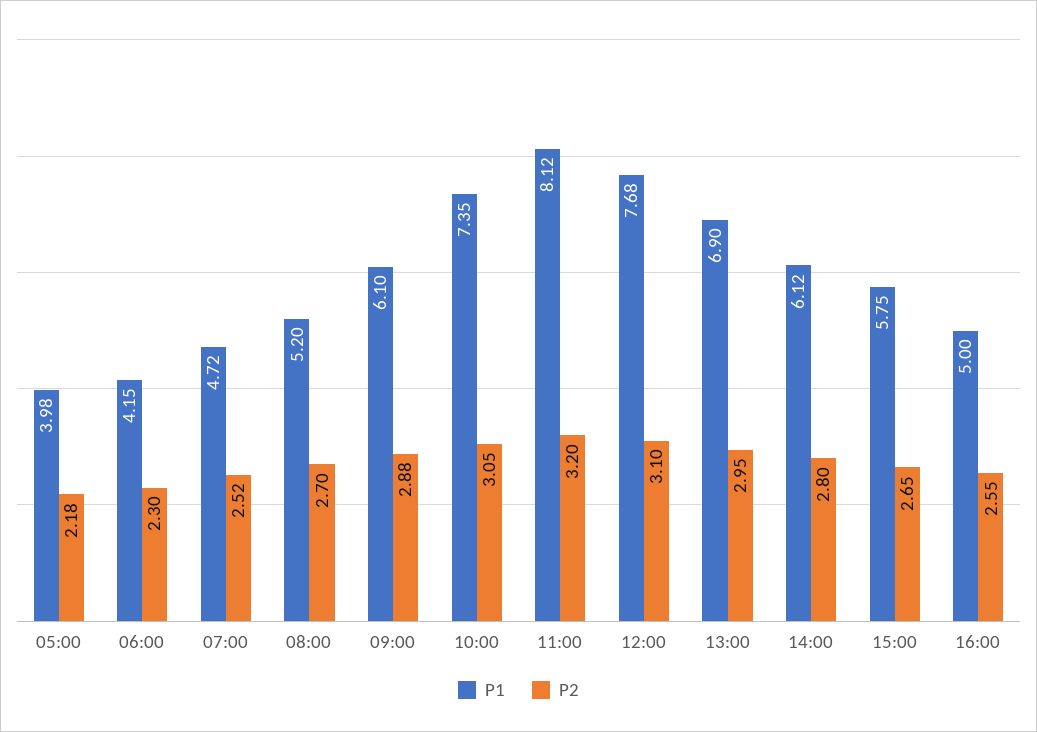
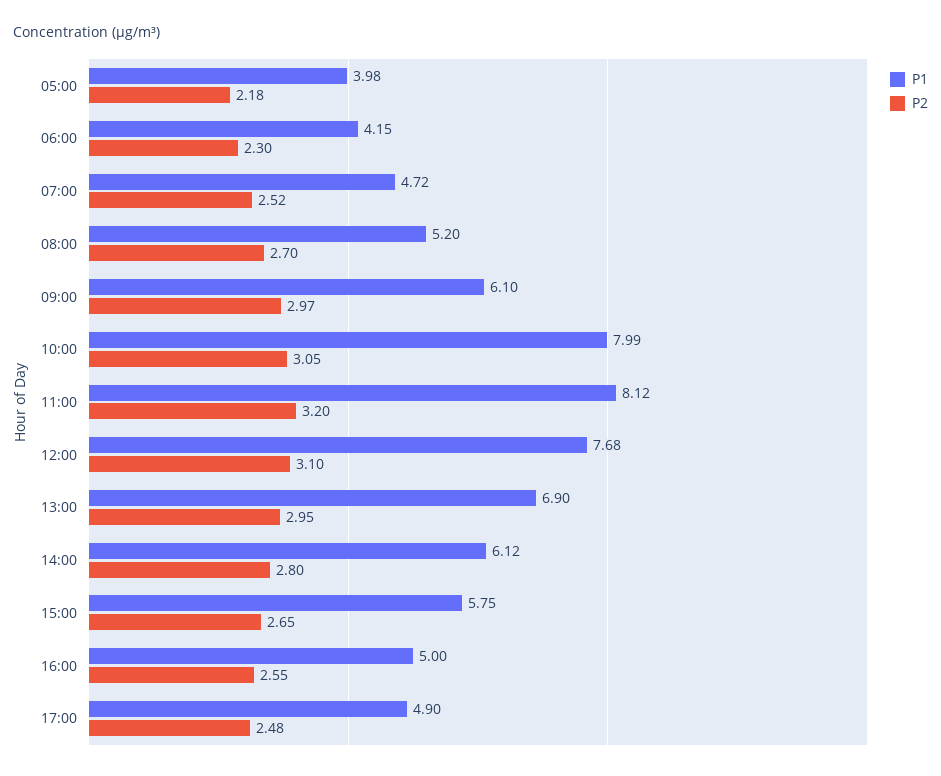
P2, 09:00: 2.88 -> 2.97
P1, 10:00: 7.35 -> 7.99
P1, 17:00: none -> 4.9
P2, 17:00: none -> 2.48

